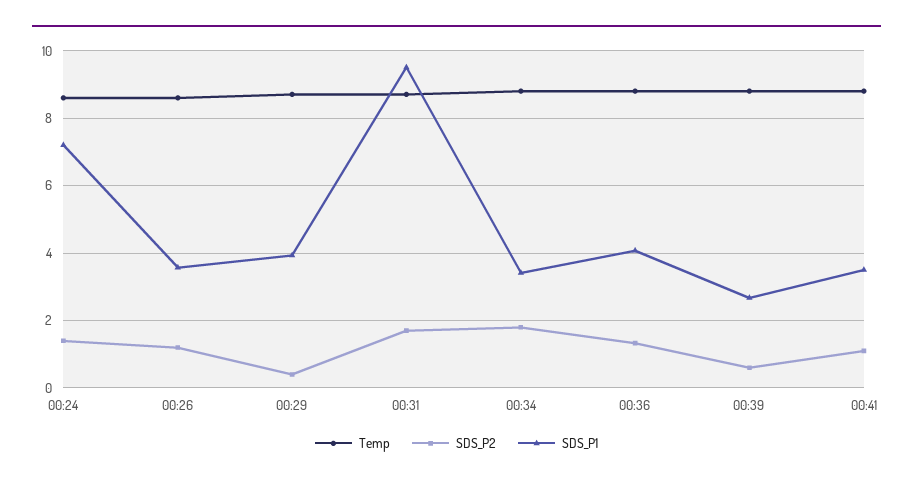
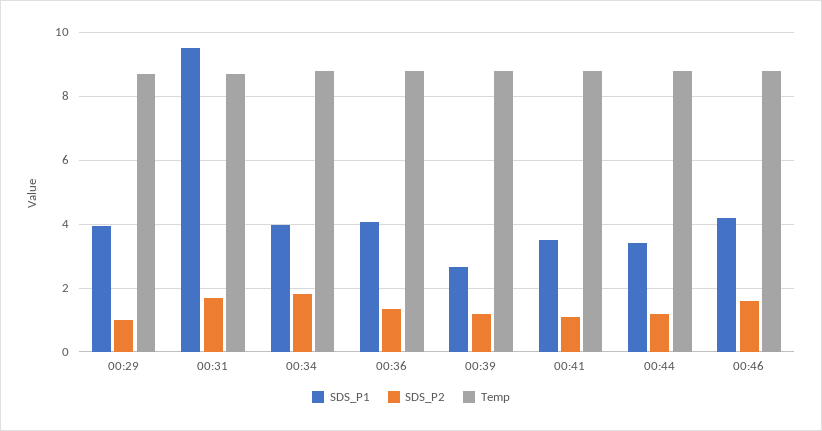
Temp, 00:24: 8.6 -> none
SDS_P2, 00:24: 1.4 -> none
SDS_P1, 00:24: 7.2 -> none
Temp, 00:26: 8.6 -> none
SDS_P2, 00:26: 1.2 -> none
SDS_P1, 00:26: 3.6 -> none
SDS_P2, 00:29: 0.4 -> 1
SDS_P1, 00:34: 3.4 -> 4
SDS_P2, 00:39: 0.6 -> 1.2
SDS_P1, 00:44: none -> 3.4
SDS_P2, 00:44: none -> 1.2
Temp, 00:44: none -> 8.8
SDS_P1, 00:46: none -> 4.2
SDS_P2, 00:46: none -> 1.6
Temp, 00:46: none -> 8.8

